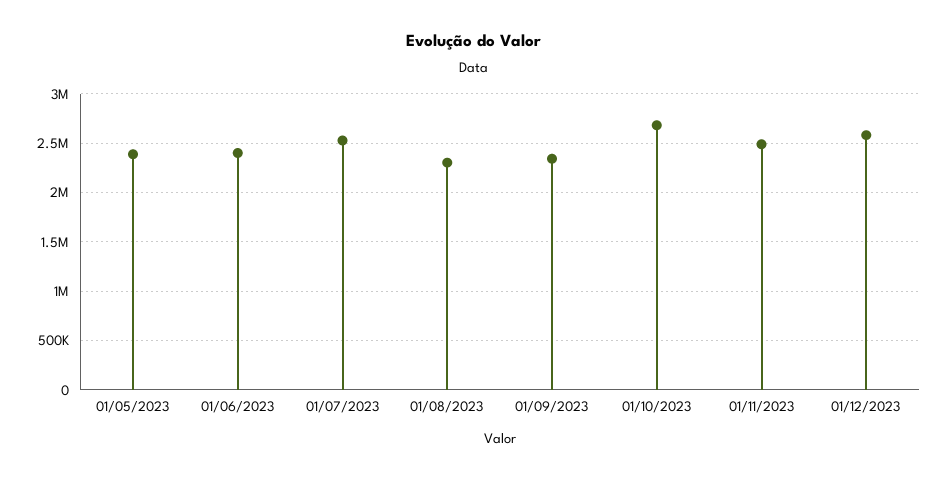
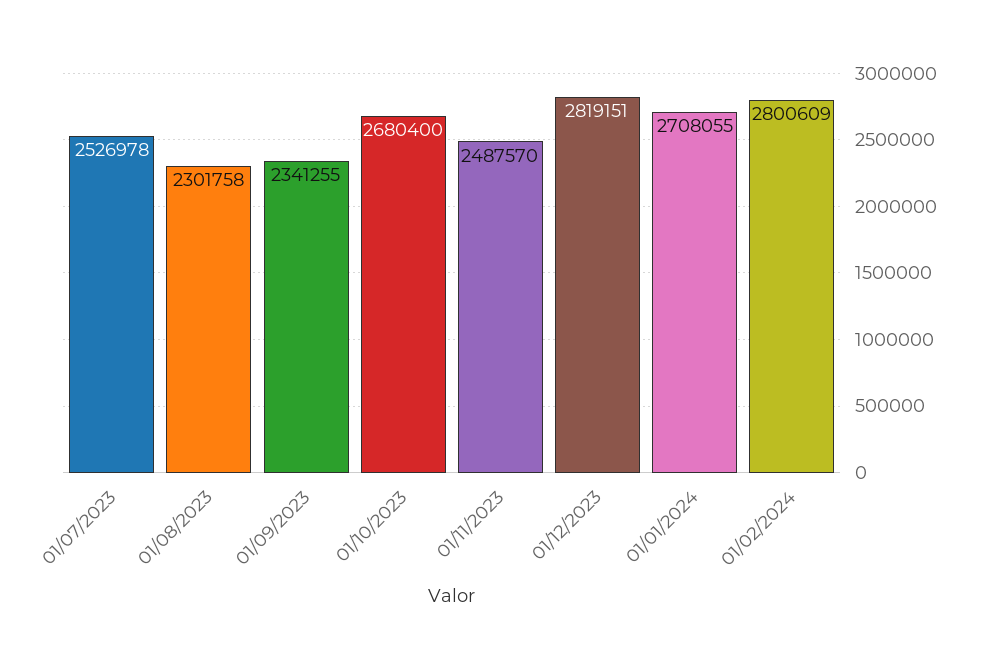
01/05/2023: 2400000 -> none
01/06/2023: 2400000 -> none
01/12/2023: 2600000 -> 2819151
01/01/2024: none -> 2708055
01/02/2024: none -> 2800609

